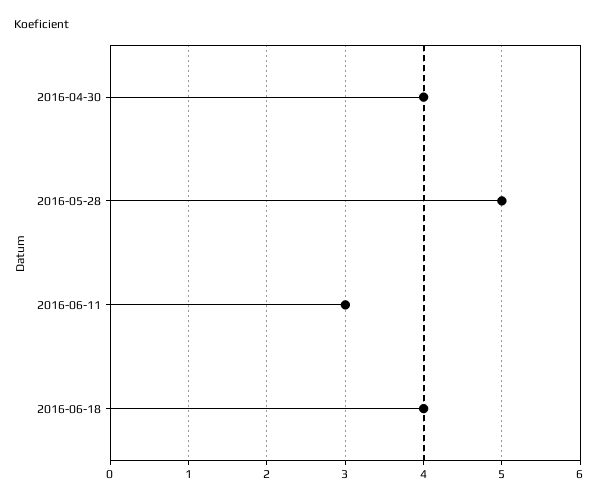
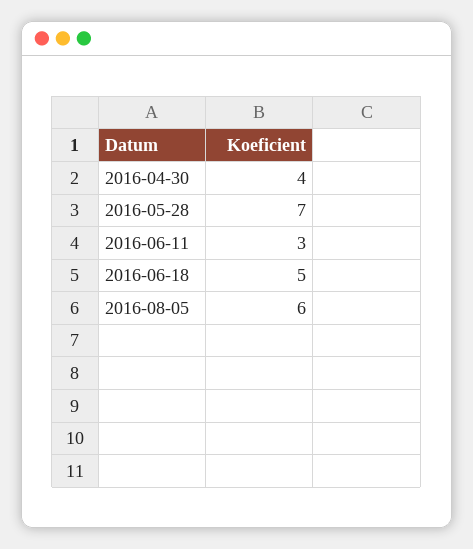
2016-05-28: 5 -> 7
2016-06-18: 4 -> 5
2016-08-05: none -> 6

